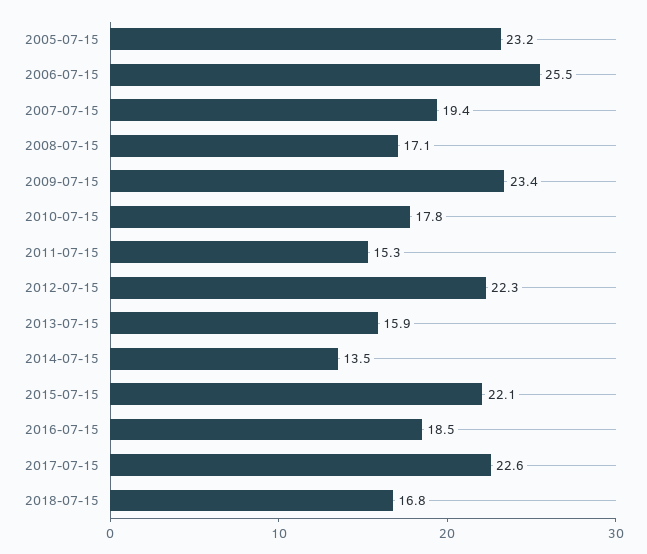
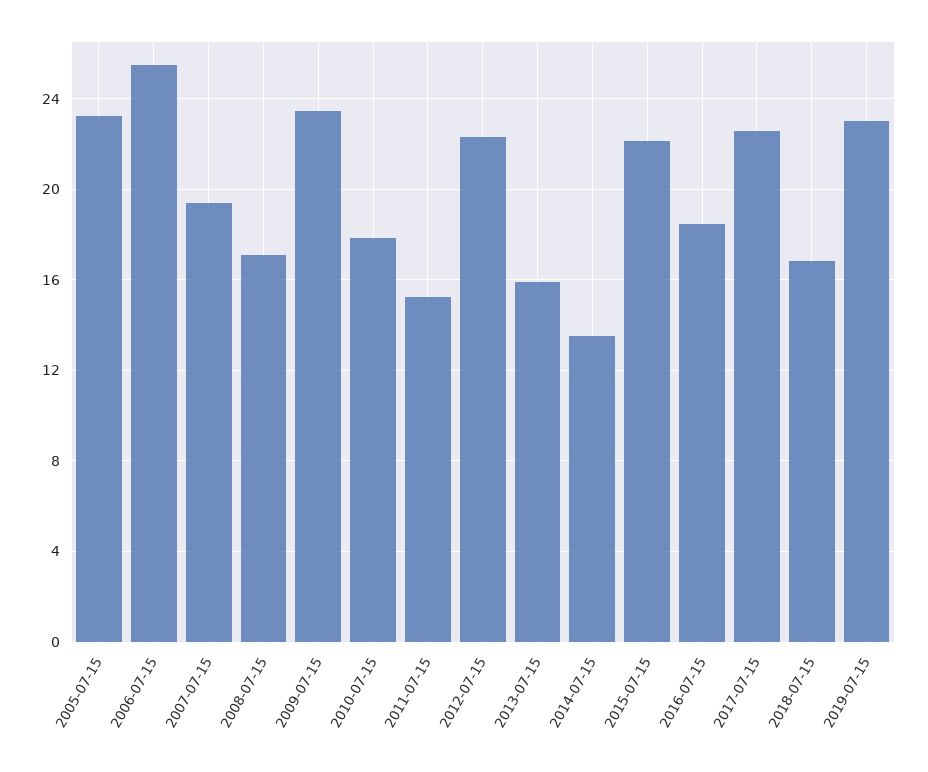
2019-07-15: none -> 23

